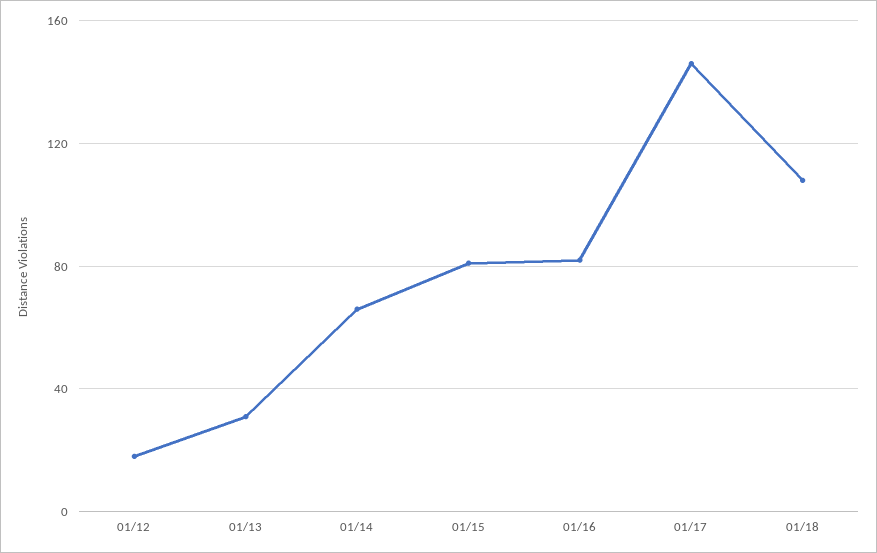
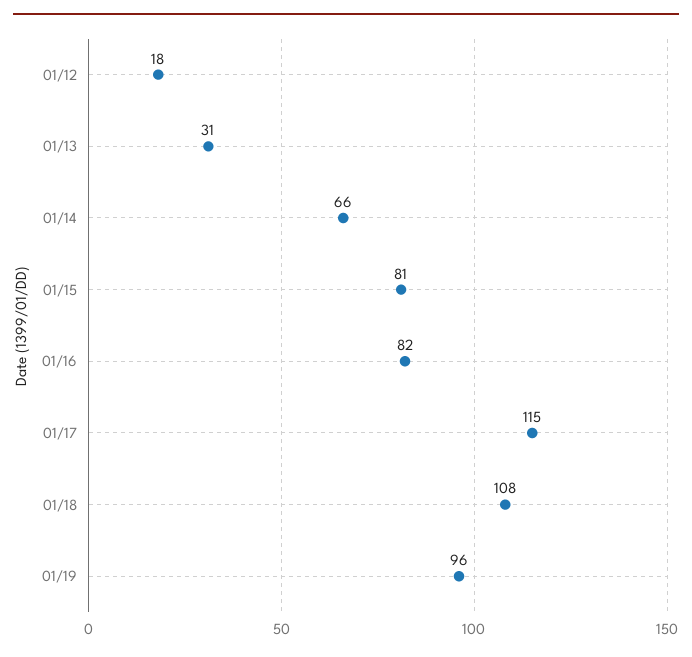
01/17: 145 -> 115
01/19: none -> 96

